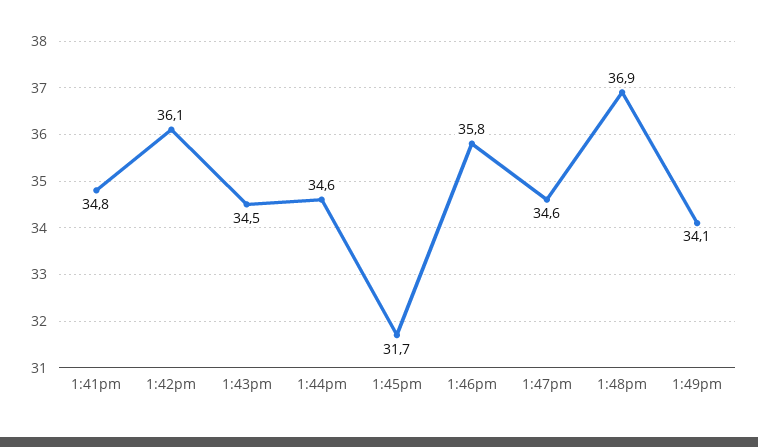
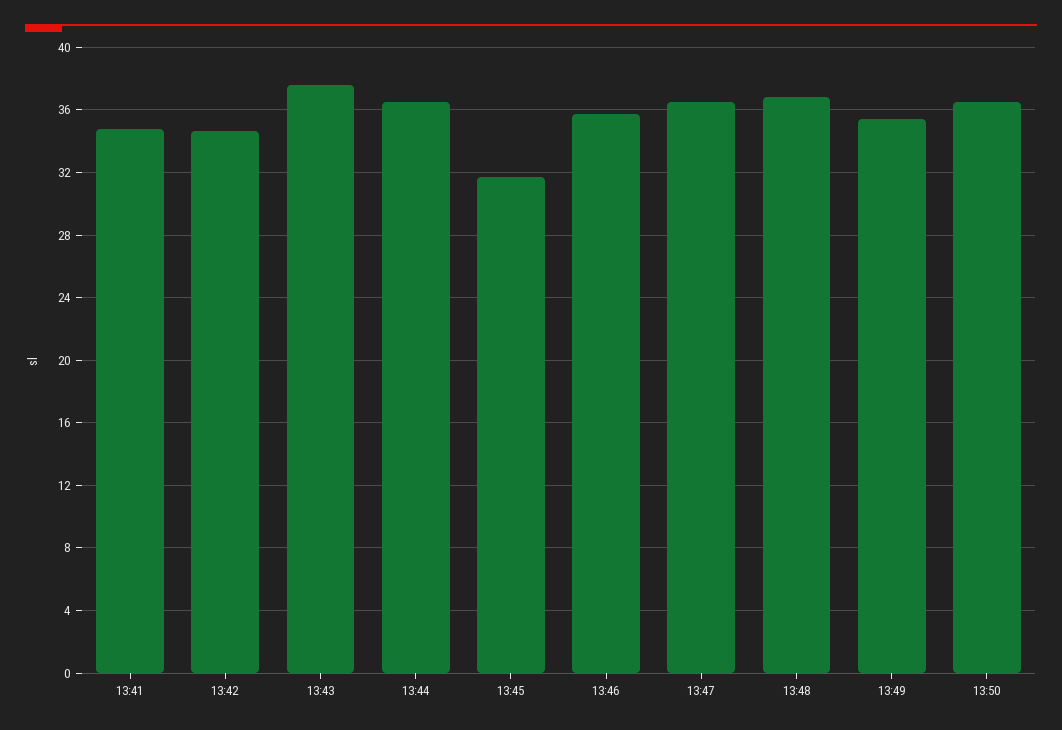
1:42pm: 36.1 -> 34.5
1:43pm: 34.5 -> 37.5
1:44pm: 34.6 -> 36.5
1:47pm: 34.6 -> 36.5
1:49pm: 34.1 -> 35.5
13:50: none -> 36.5

